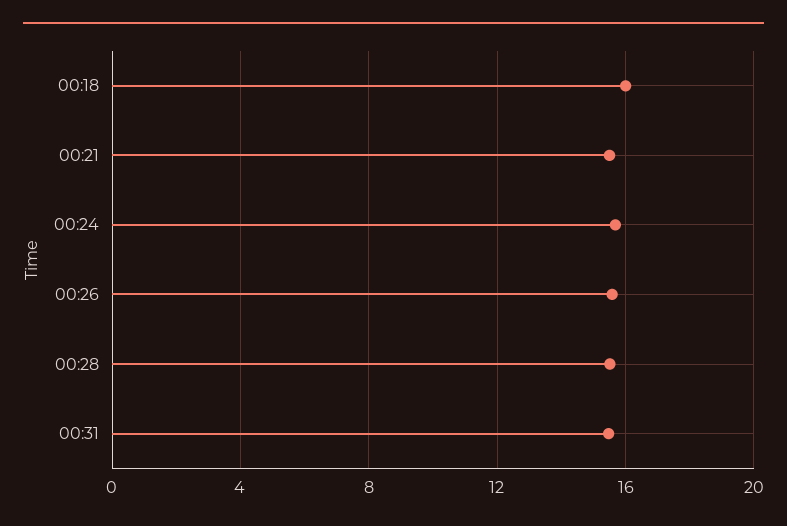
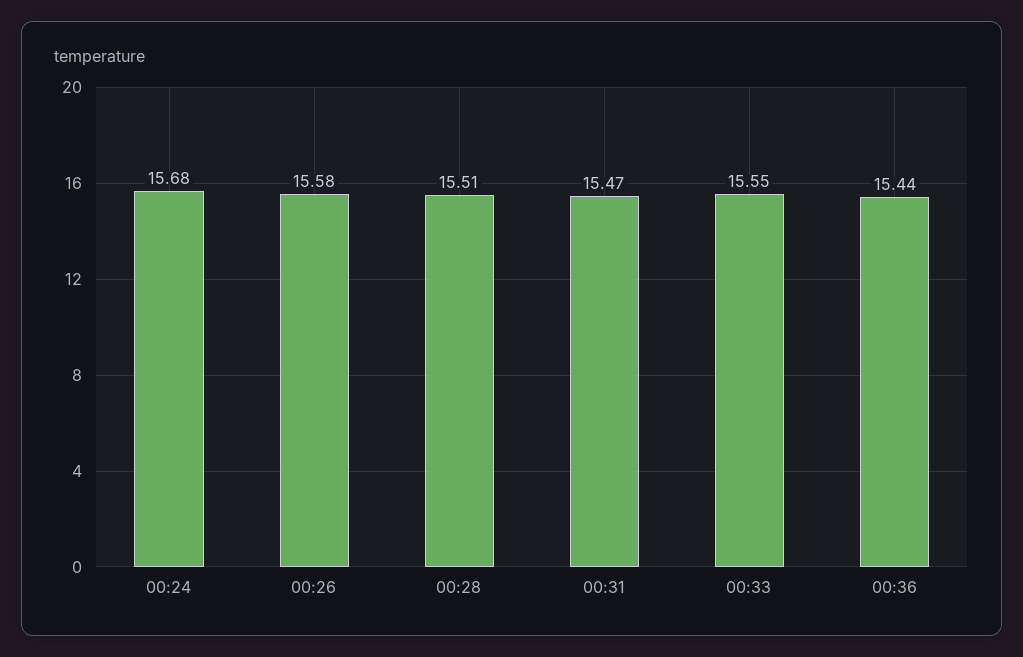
00:18: 16 -> none
00:21: 15.5 -> none
00:33: none -> 15.55
00:36: none -> 15.44

